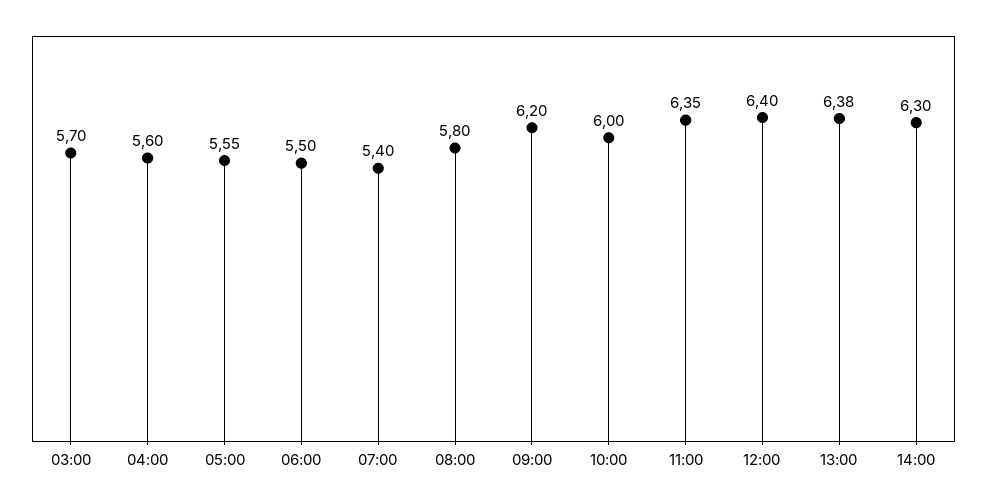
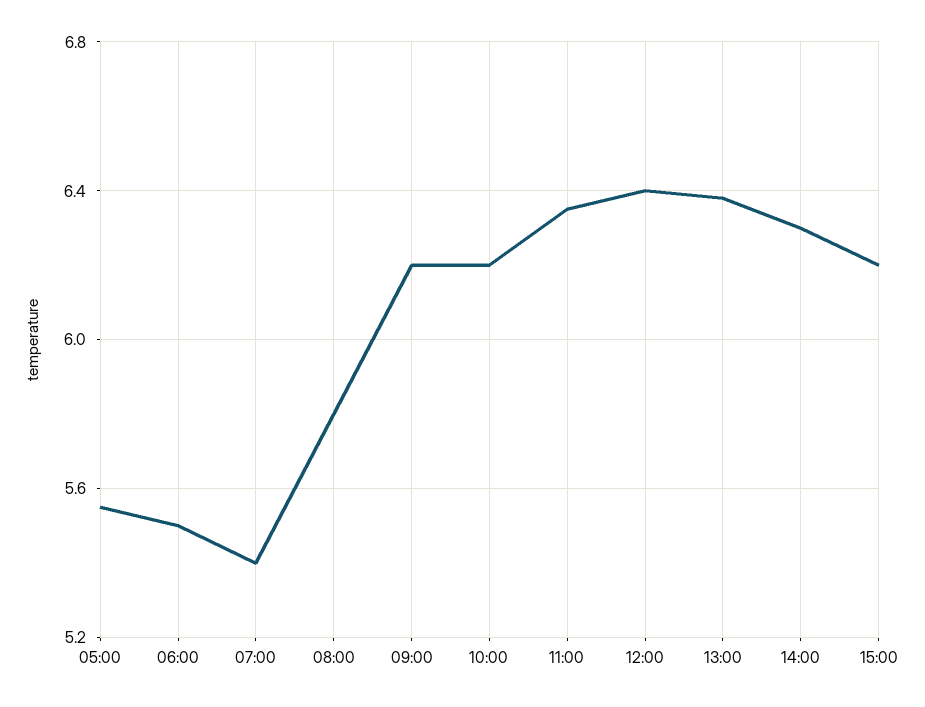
03:00: 5.7 -> none
04:00: 5.6 -> none
10:00: 6 -> 6.2
15:00: none -> 6.2

